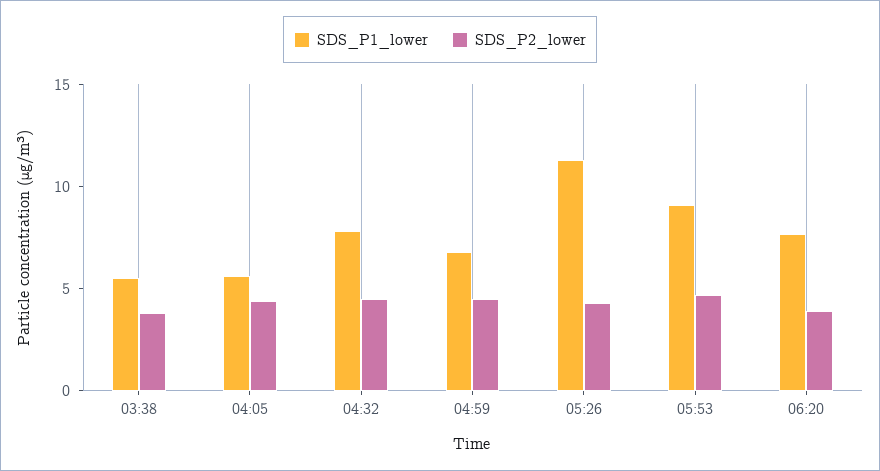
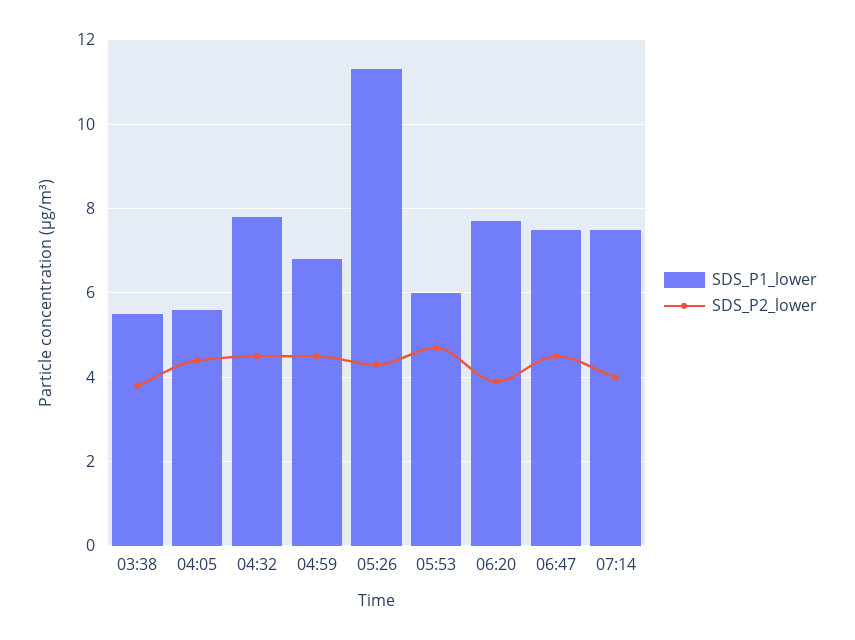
SDS_P1_lower, 05:53: 9 -> 6
SDS_P1_lower, 06:47: none -> 7.5
SDS_P2_lower, 06:47: none -> 4.5
SDS_P1_lower, 07:14: none -> 7.5
SDS_P2_lower, 07:14: none -> 4

